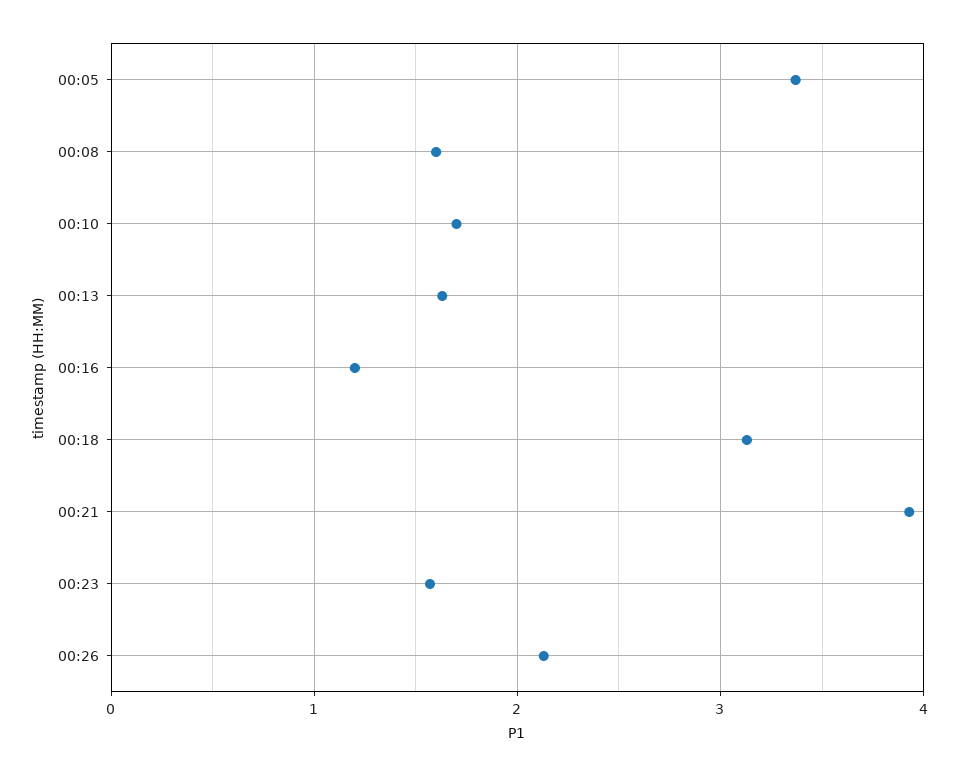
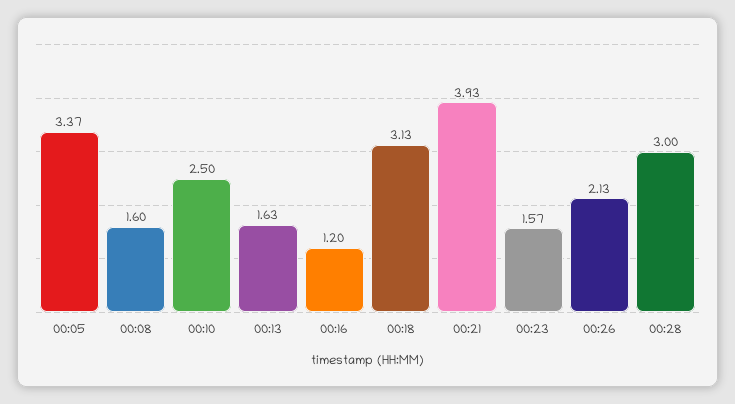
00:10: 1.7 -> 2.5
00:28: none -> 3

